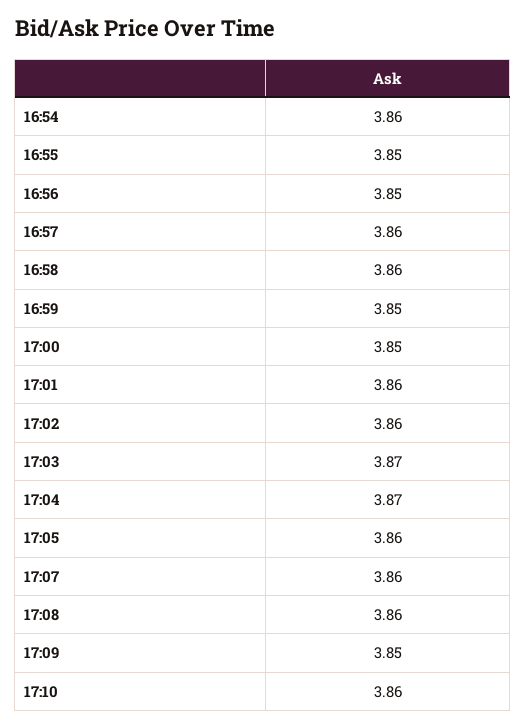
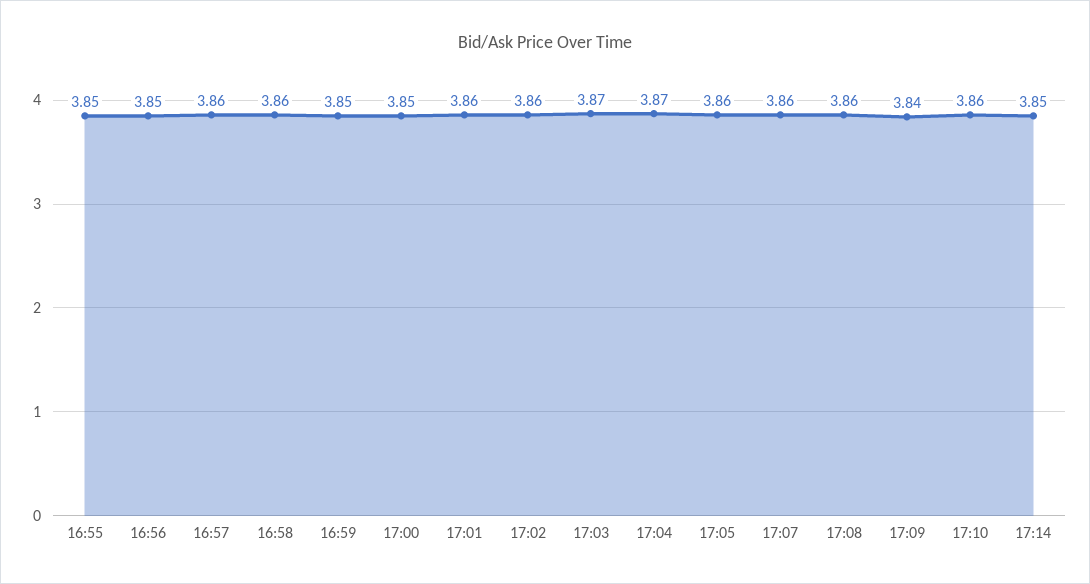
16:54: 3.86 -> none
17:09: 3.85 -> 3.84
17:14: none -> 3.85

